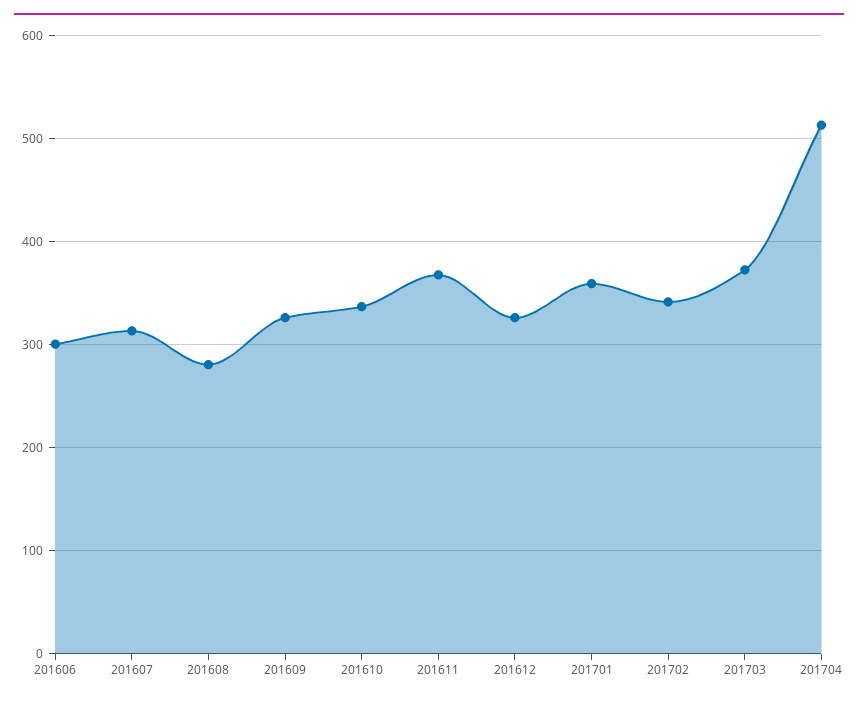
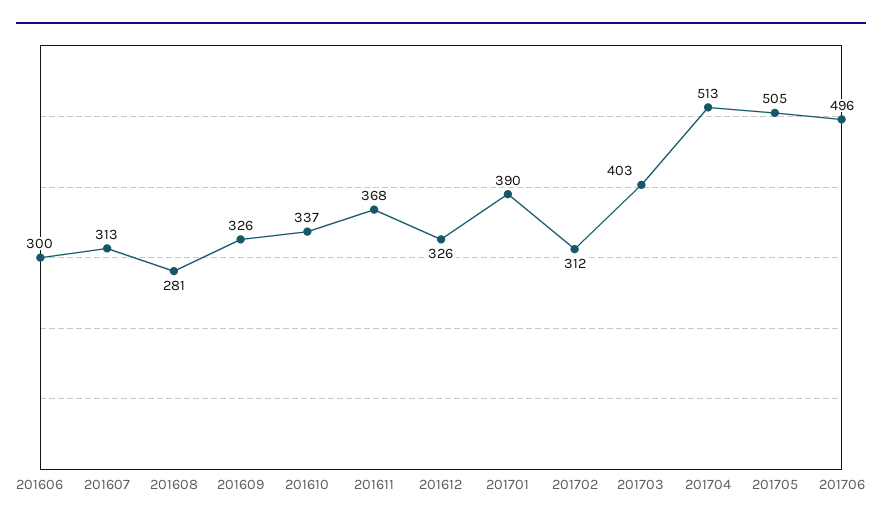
201701: 360 -> 390
201702: 340 -> 312
201703: 370 -> 403
201705: none -> 505
201706: none -> 496

